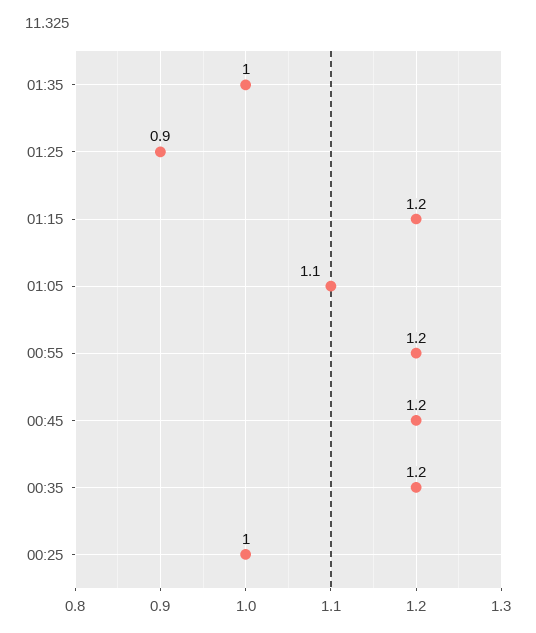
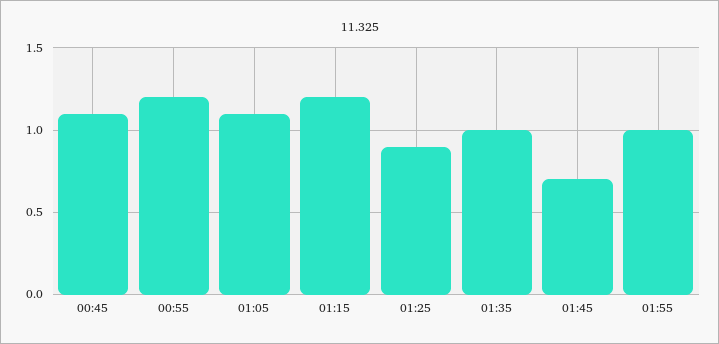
00:45: 1.2 -> 1.1
00:35: 1.2 -> none
00:25: 1 -> none
01:45: none -> 0.7
01:55: none -> 1

